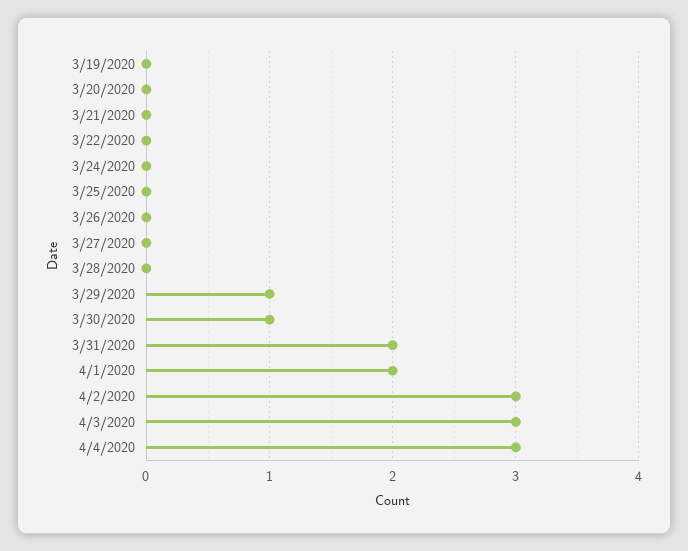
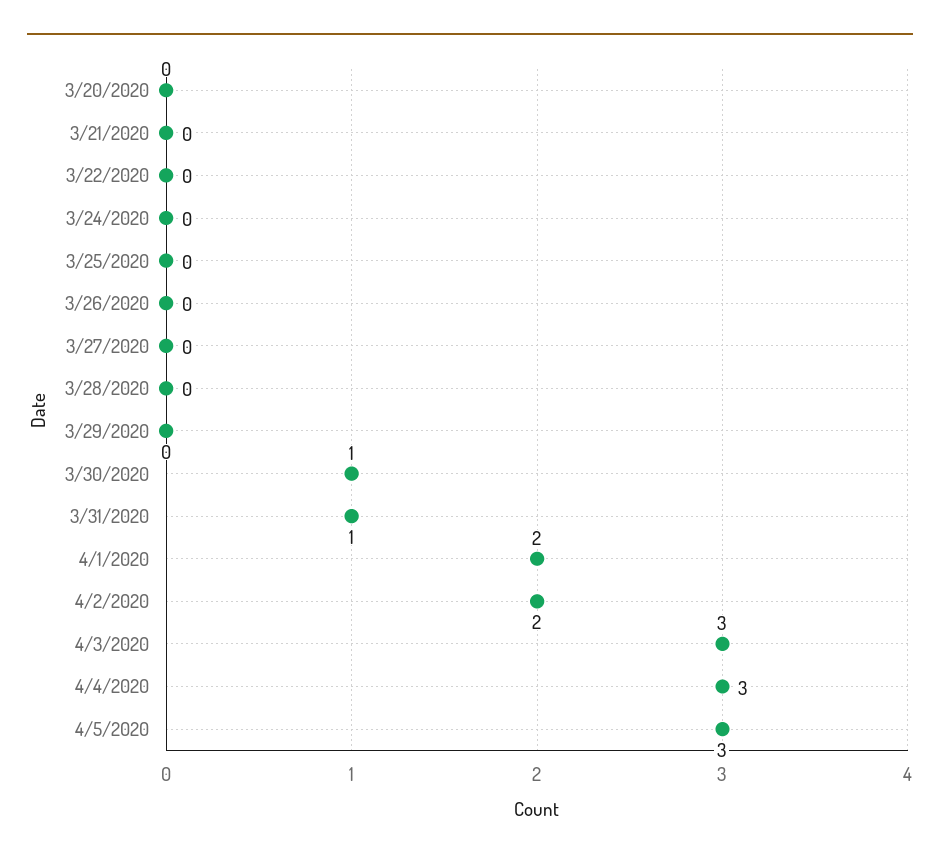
3/19/2020: 0 -> none
3/29/2020: 1 -> 0
3/31/2020: 2 -> 1
4/2/2020: 3 -> 2
4/5/2020: none -> 3

